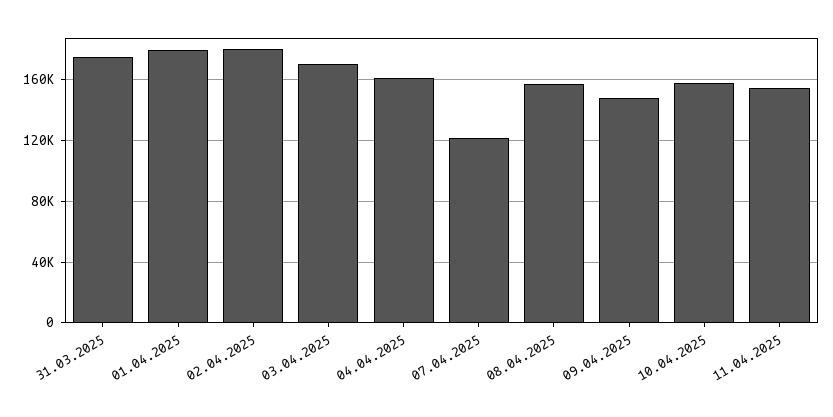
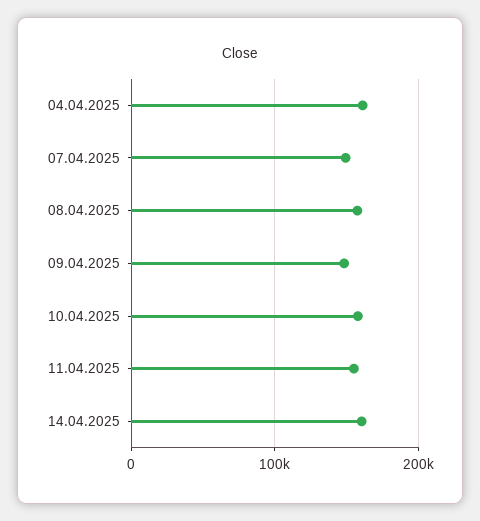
31.03.2025: 175000 -> none
01.04.2025: 180000 -> none
02.04.2025: 180000 -> none
03.04.2025: 170000 -> none
07.04.2025: 120000 -> 150000
14.04.2025: none -> 160000

